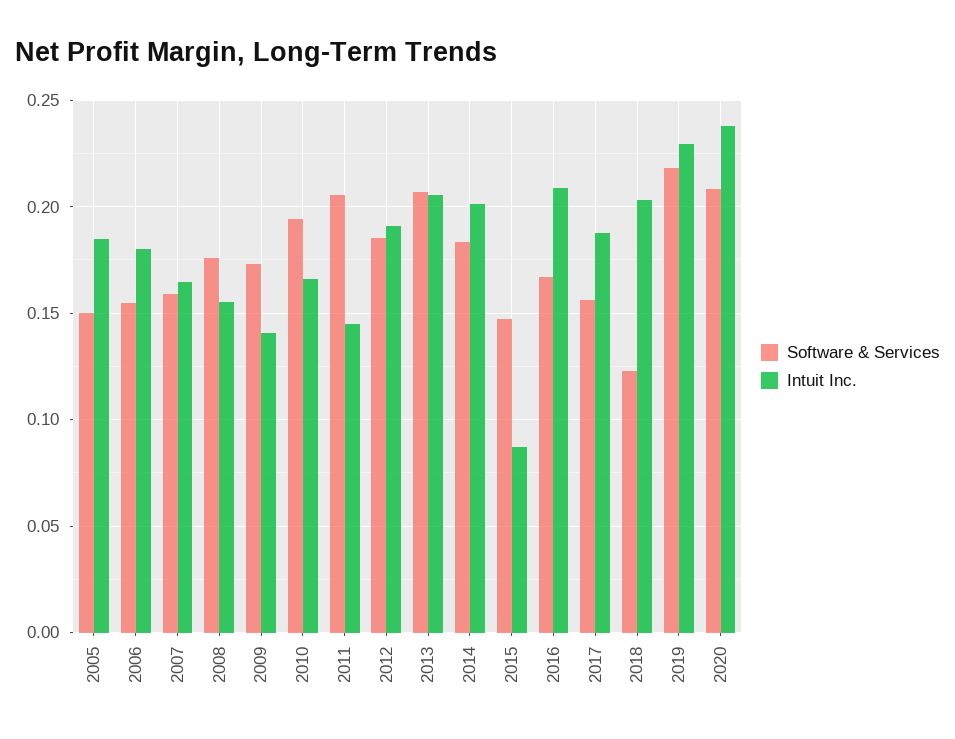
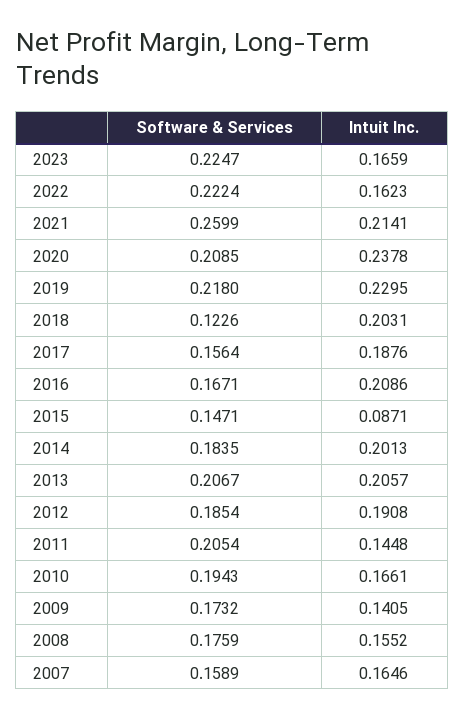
Software & Services, 2005: 0.15 -> none
Intuit Inc., 2005: 0.185 -> none
Software & Services, 2006: 0.155 -> none
Intuit Inc., 2006: 0.18 -> none
Software & Services, 2023: none -> 0.2247
Intuit Inc., 2023: none -> 0.1659
Software & Services, 2022: none -> 0.2224
Intuit Inc., 2022: none -> 0.1623
Software & Services, 2021: none -> 0.2599
Intuit Inc., 2021: none -> 0.2141

